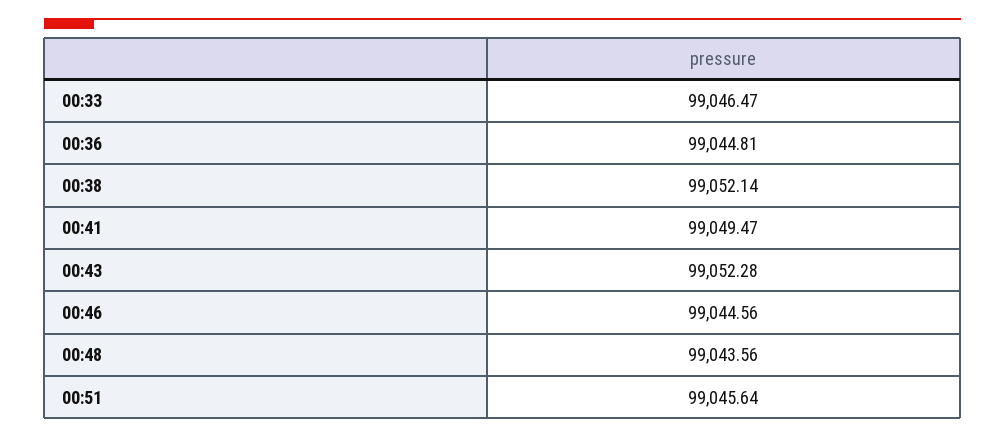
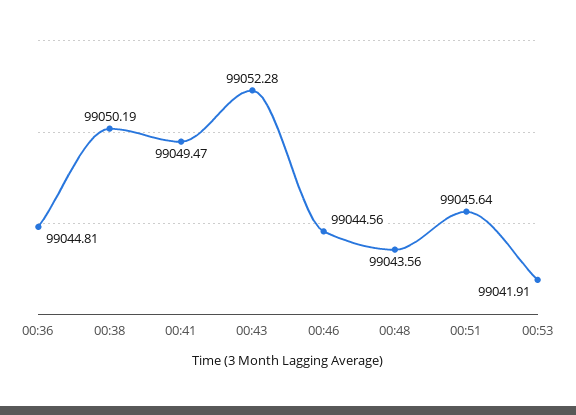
00:33: 99046.47 -> none
00:38: 99052.14 -> 99050.19
00:53: none -> 99041.91

